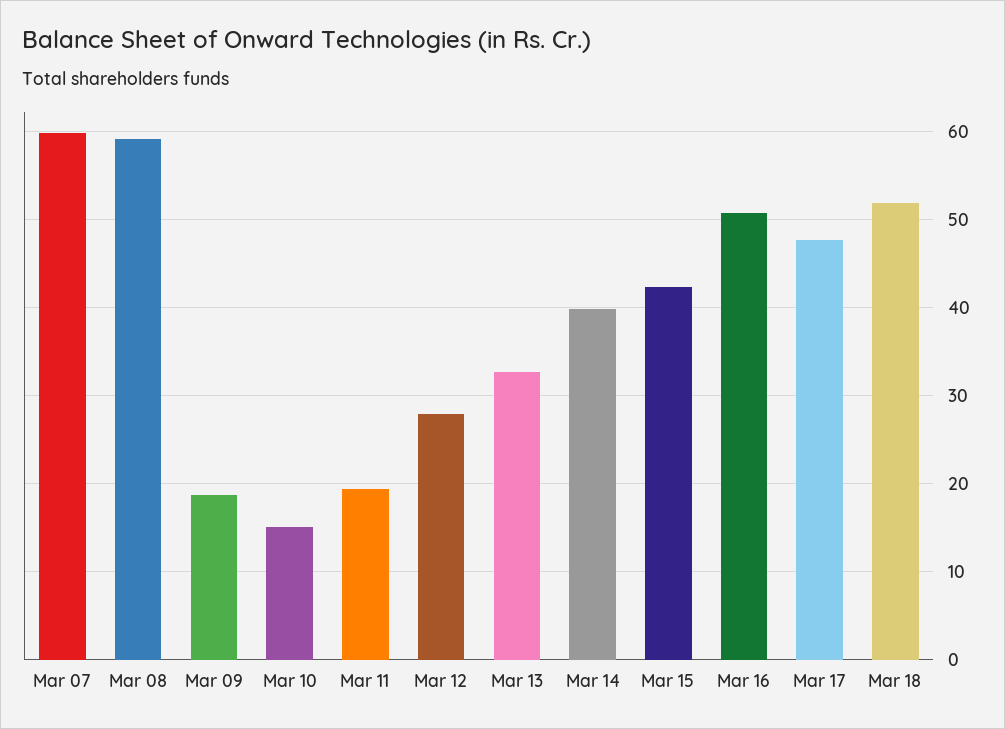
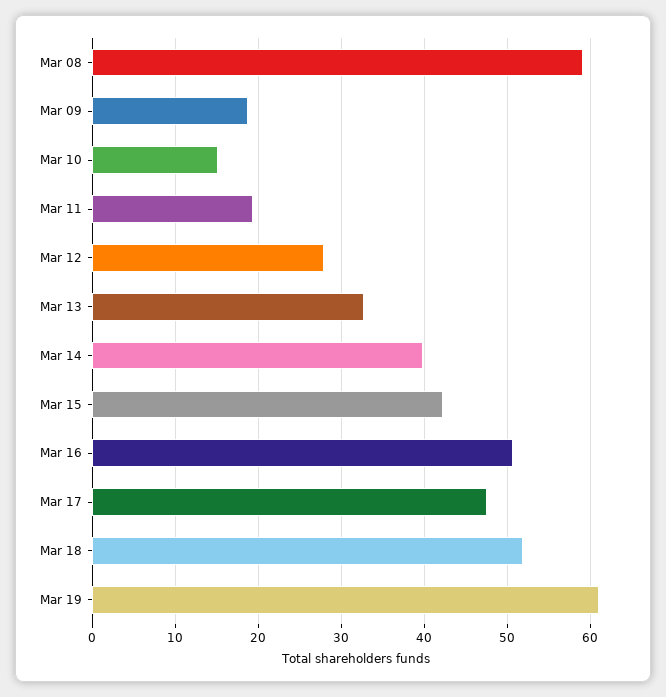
Mar 07: 60 -> none
Mar 19: none -> 61

